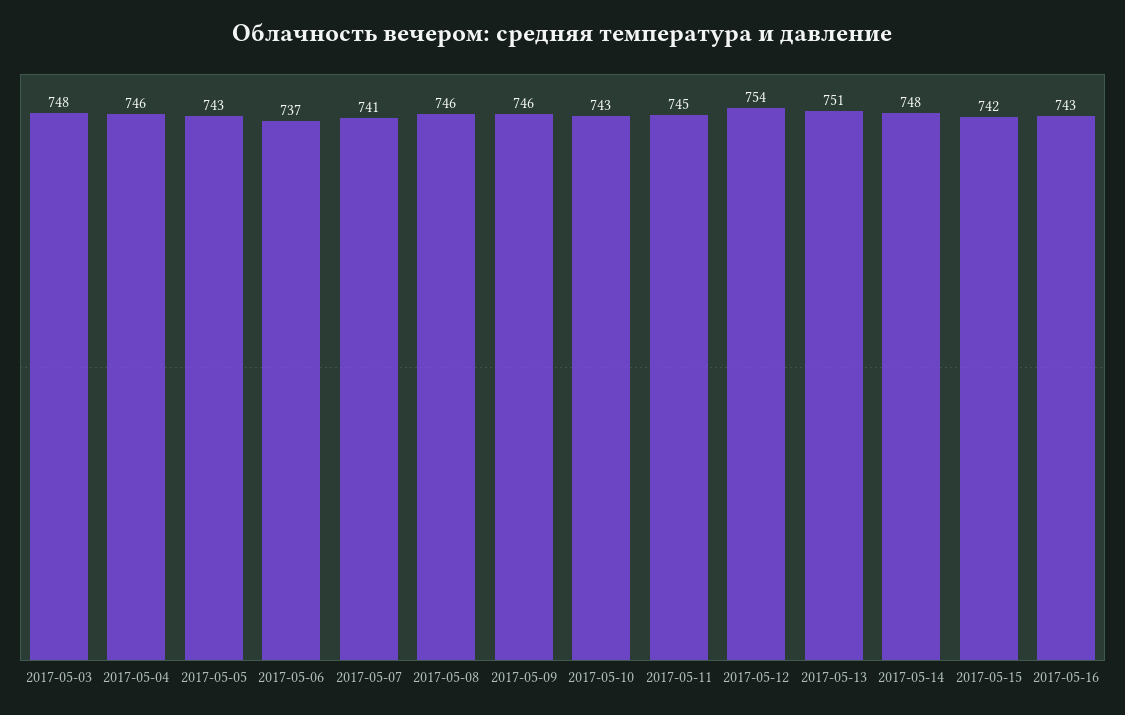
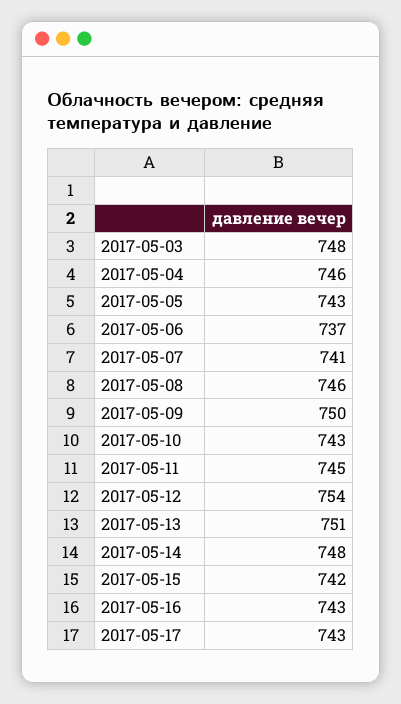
2017-05-09: 746 -> 750
2017-05-17: none -> 743

